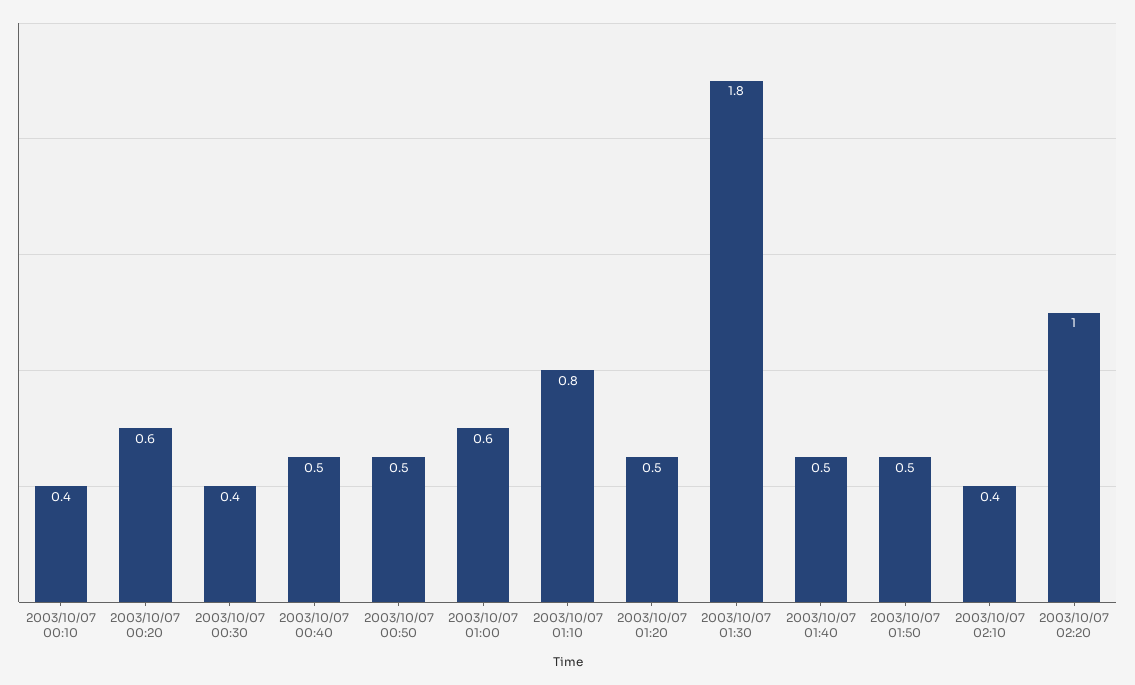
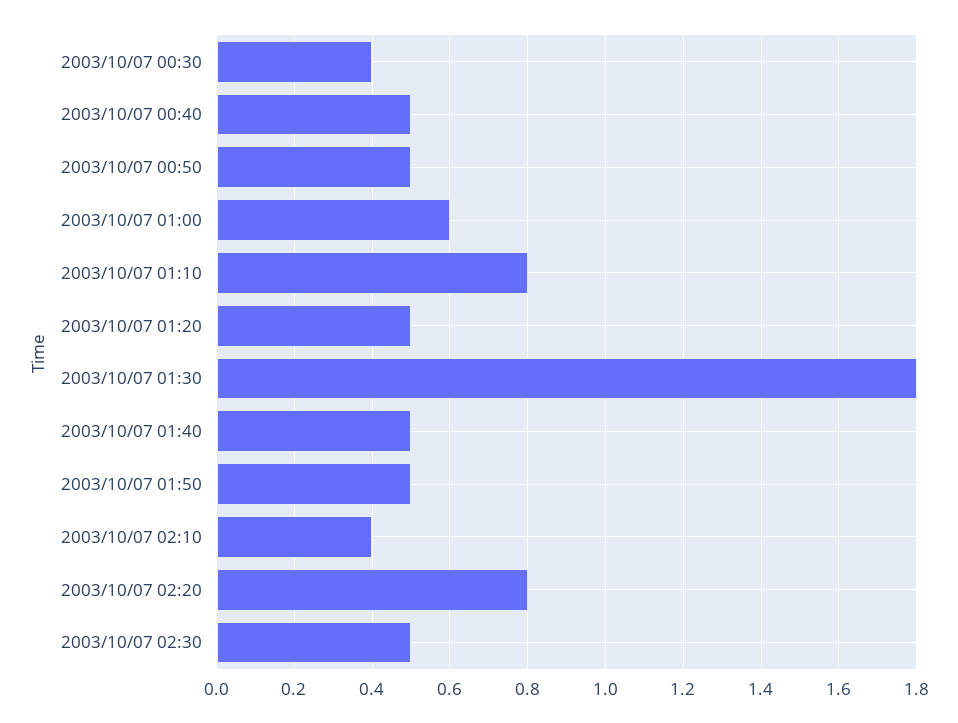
2003/10/07 00:10: 0.4 -> none
2003/10/07 00:20: 0.6 -> none
2003/10/07 02:20: 1 -> 0.8
2003/10/07 02:30: none -> 0.5

